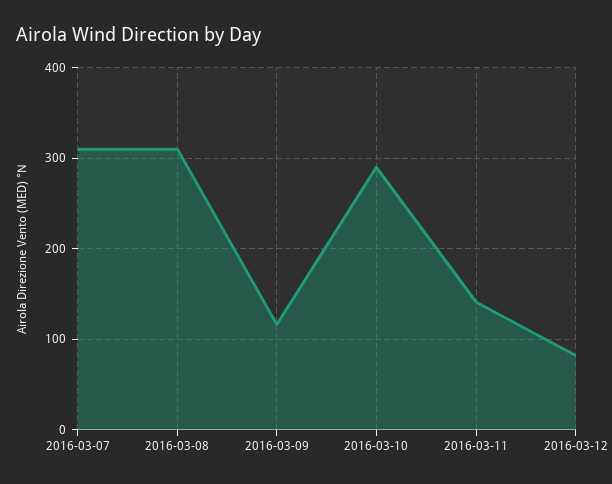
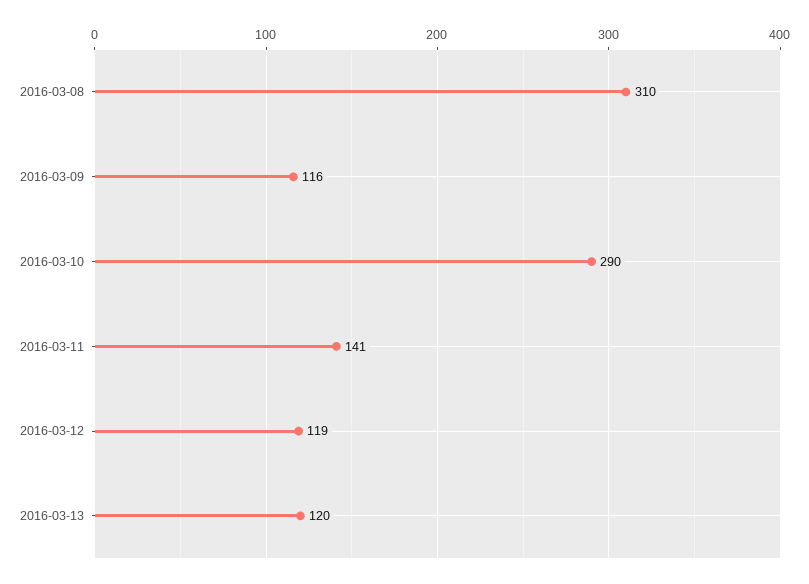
2016-03-07: 310 -> none
2016-03-12: 80 -> 119
2016-03-13: none -> 120

